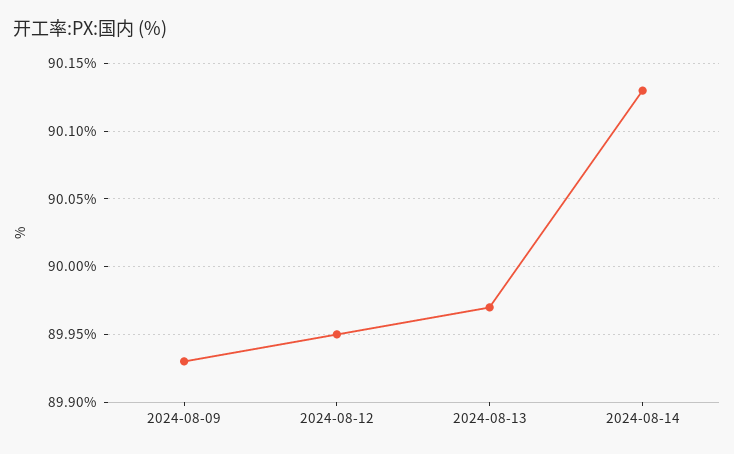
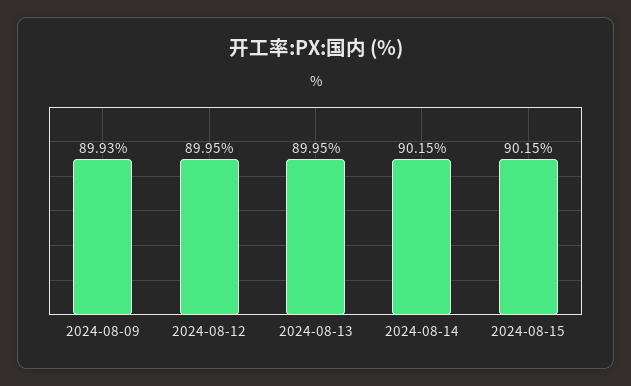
2024-08-13: 89.97 -> 89.95
2024-08-14: 90.13 -> 90.15
2024-08-15: none -> 90.15

